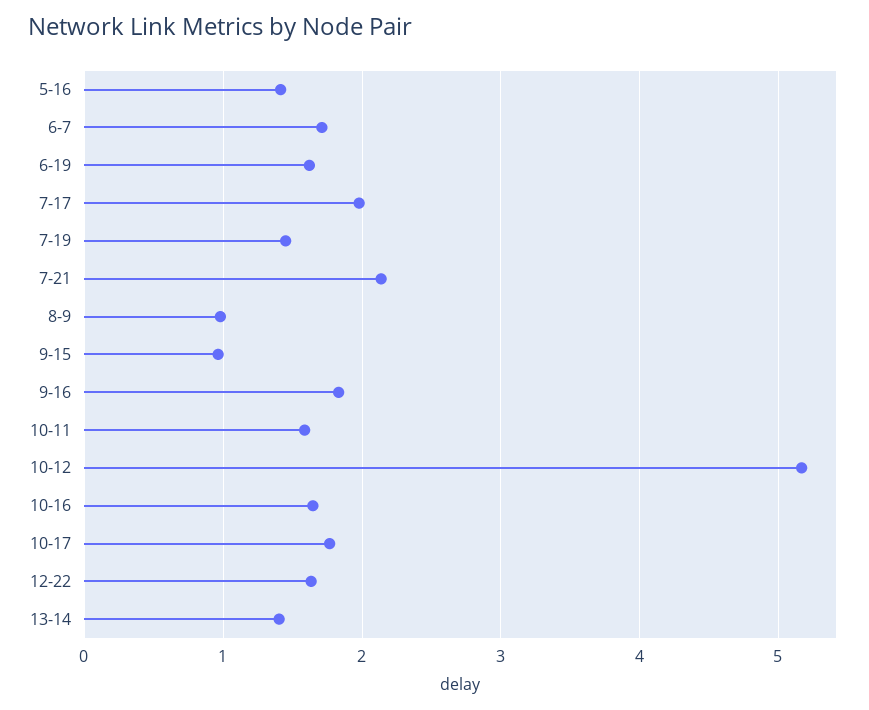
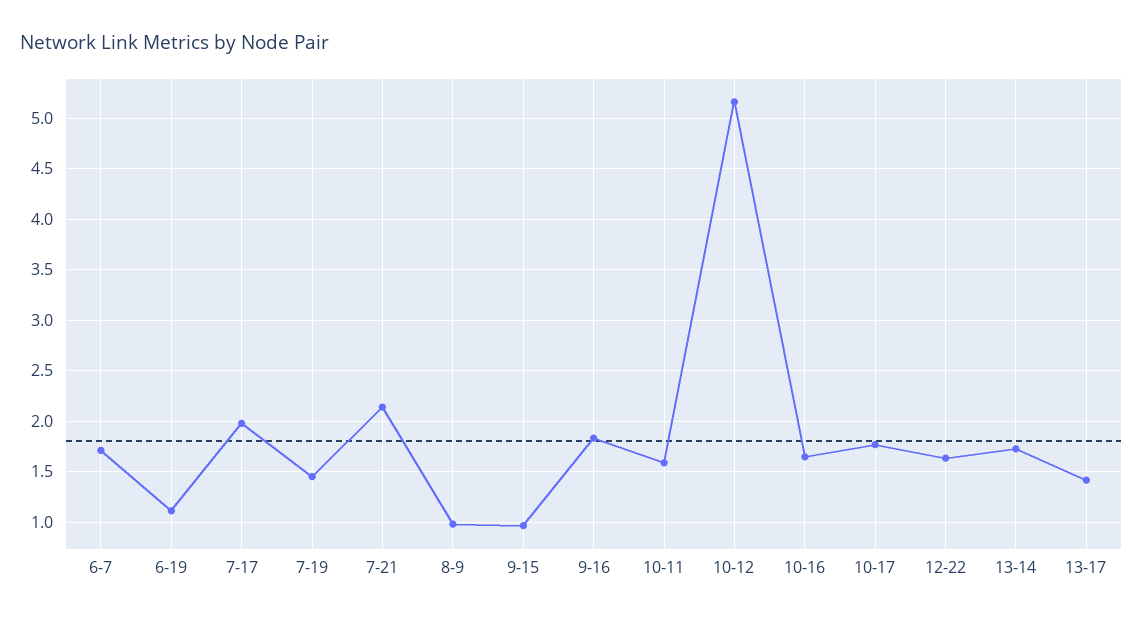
5-16: 1.4 -> none
6-19: 1.6 -> 1.1
13-14: 1.4 -> 1.7
13-17: none -> 1.4

